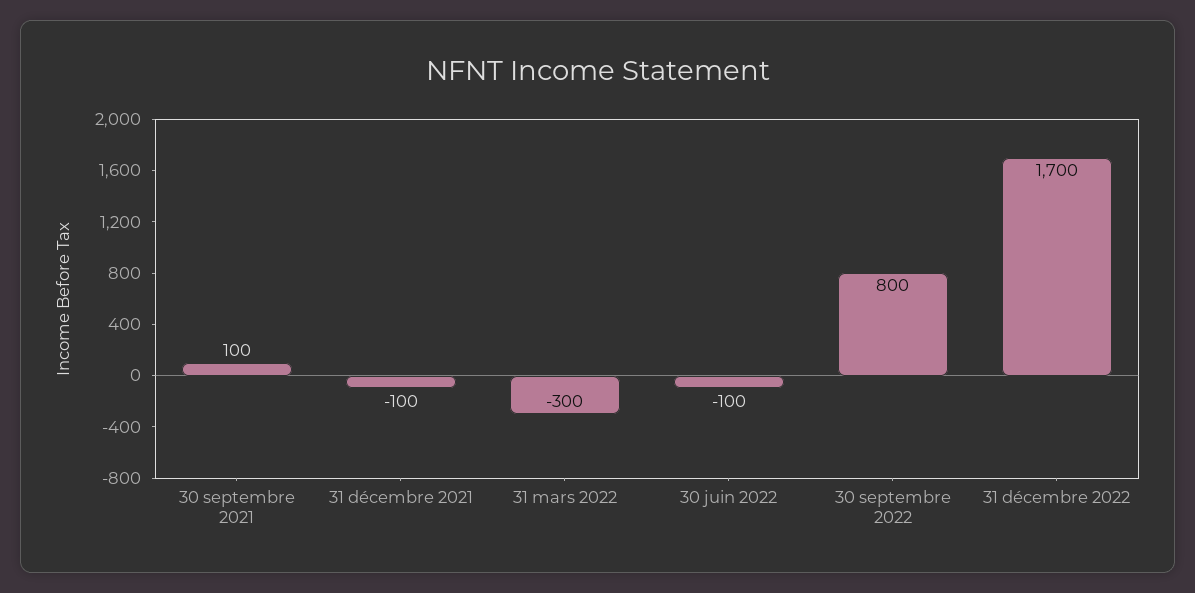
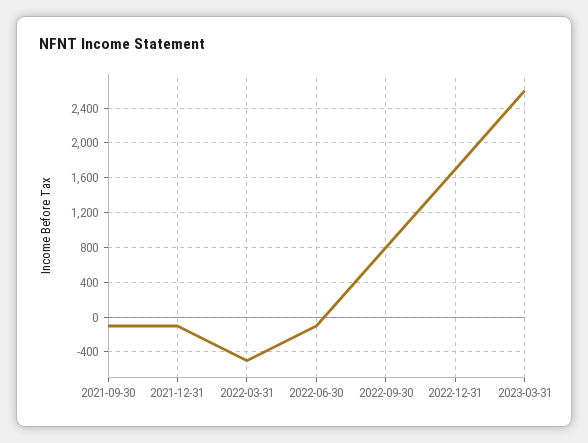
30 septembre 2021: 100 -> -100
31 mars 2022: -300 -> -500
2023-03-31: none -> 2600

